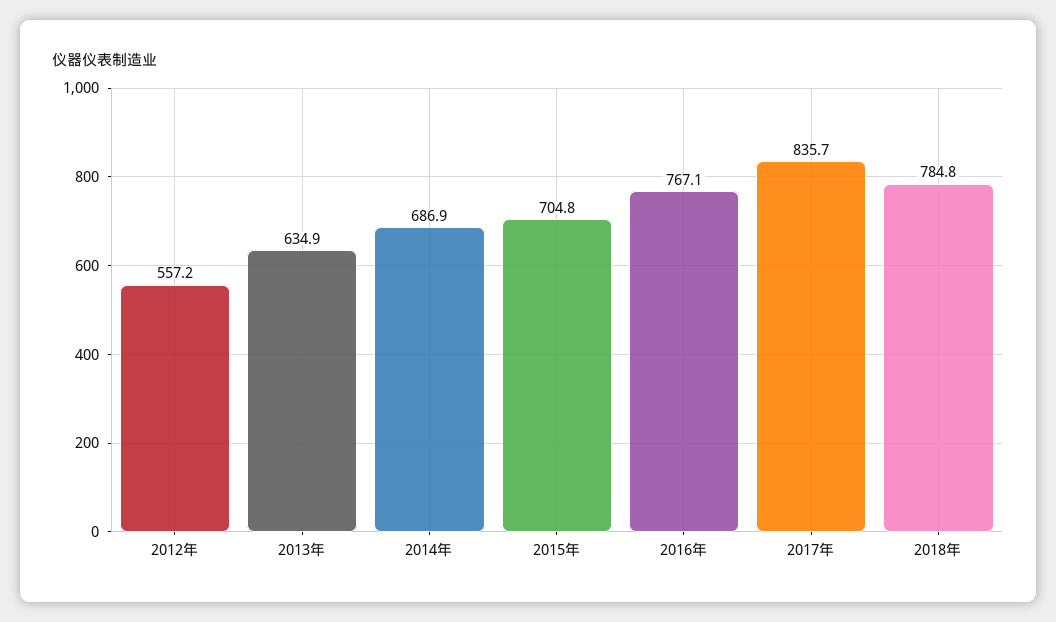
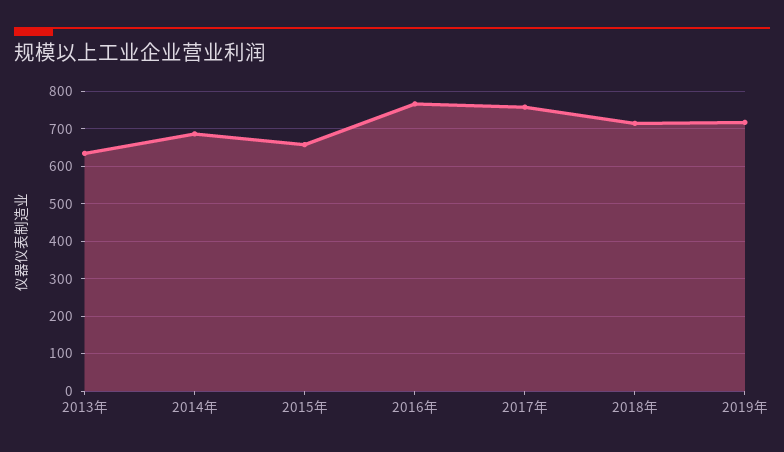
2012年: 557.2 -> none
2015年: 704.8 -> 660
2017年: 835.7 -> 760
2018年: 784.8 -> 720
2019年: none -> 720

